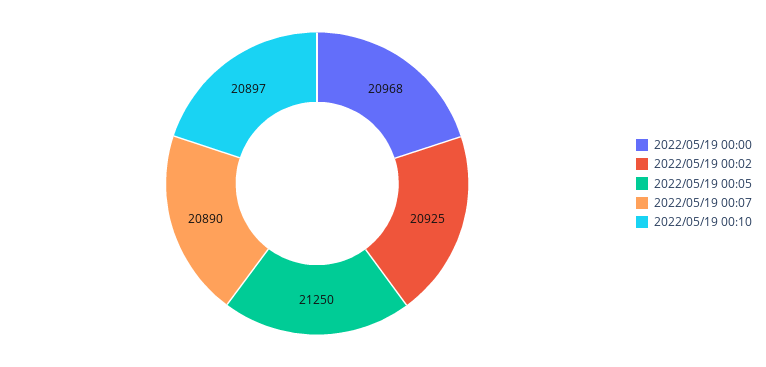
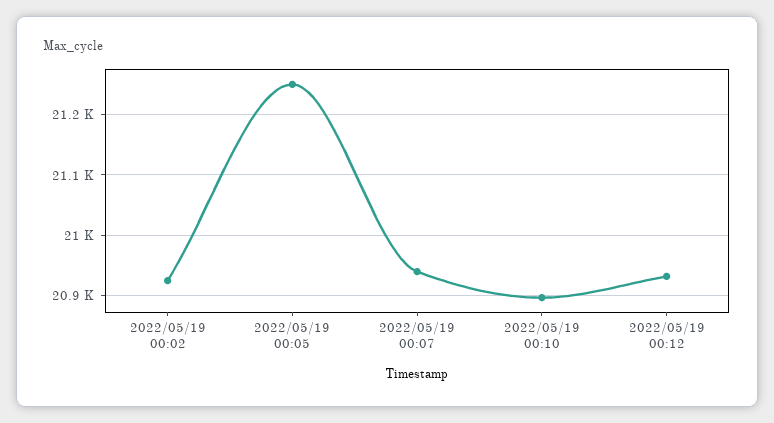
2022/05/19 00:00: 20968 -> none
2022/05/19 00:07: 20890 -> 20940
2022/05/19 00:12: none -> 20930

